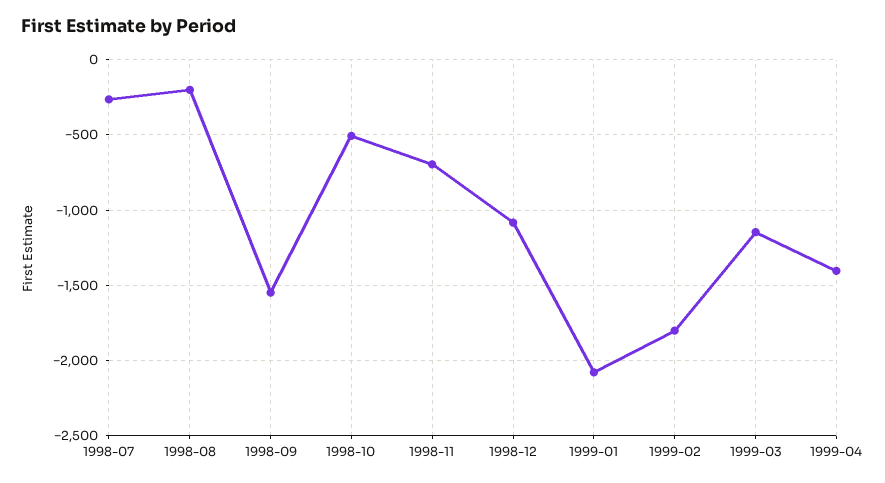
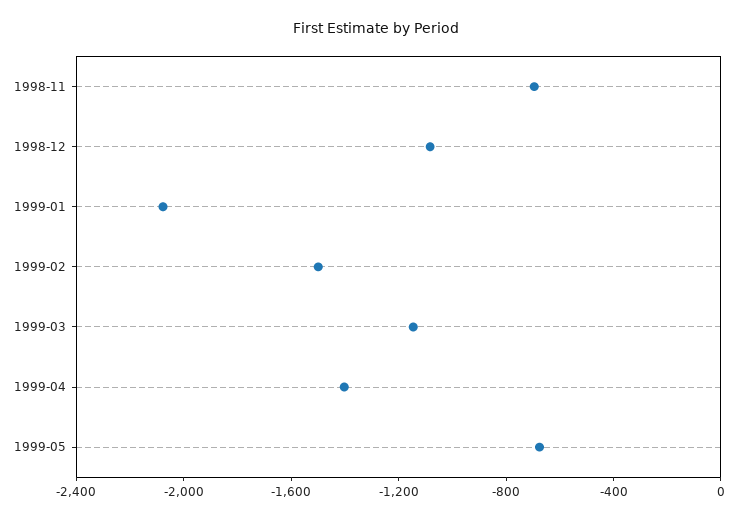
1998-07: -250 -> none
1998-08: -200 -> none
1998-09: -1550 -> none
1998-10: -500 -> none
1999-02: -1800 -> -1500
1999-05: none -> -700

